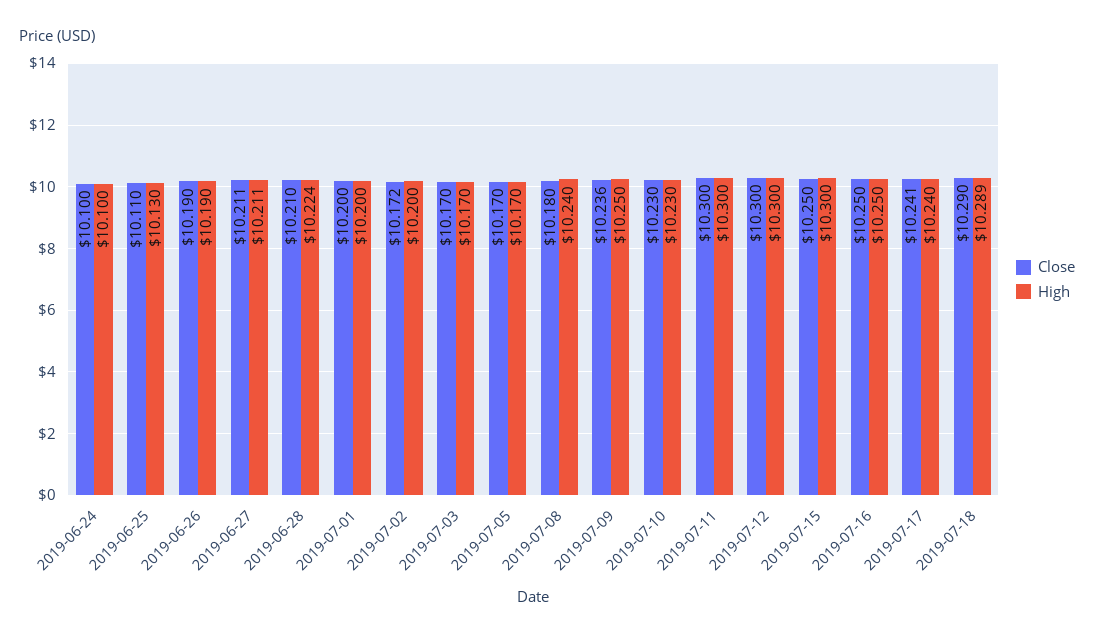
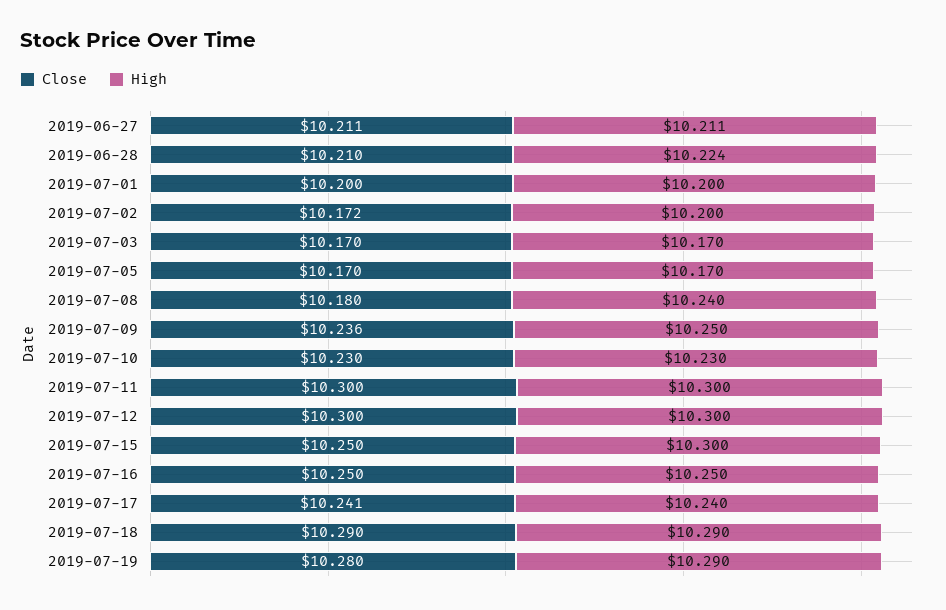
Close, 2019-06-24: 10.1 -> none
High, 2019-06-24: 10.1 -> none
Close, 2019-06-25: 10.11 -> none
High, 2019-06-25: 10.13 -> none
Close, 2019-06-26: 10.19 -> none
High, 2019-06-26: 10.19 -> none
High, 2019-07-18: 10.289 -> 10.29
Close, 2019-07-19: none -> 10.28
High, 2019-07-19: none -> 10.29

